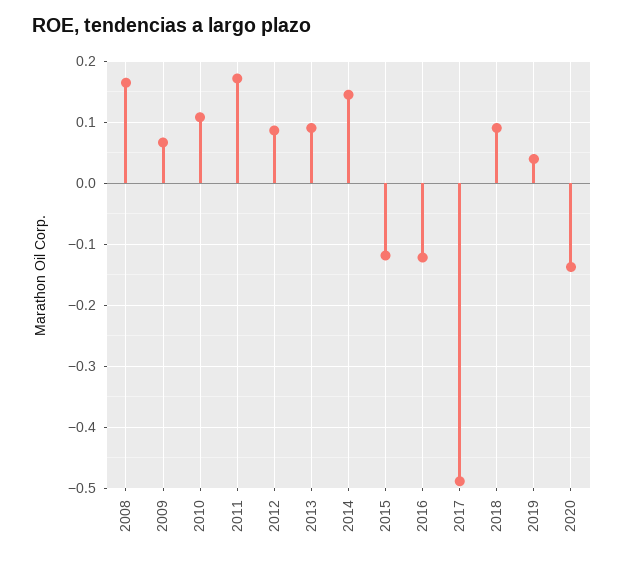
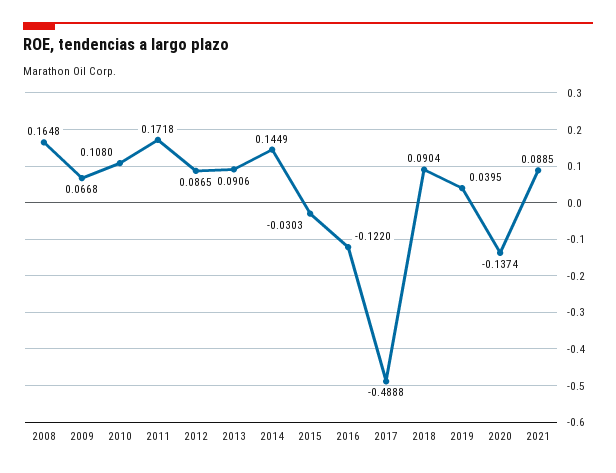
2015: -0.12 -> -0.0303
2021: none -> 0.0885

